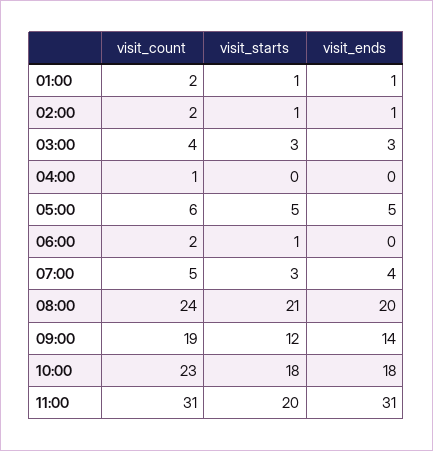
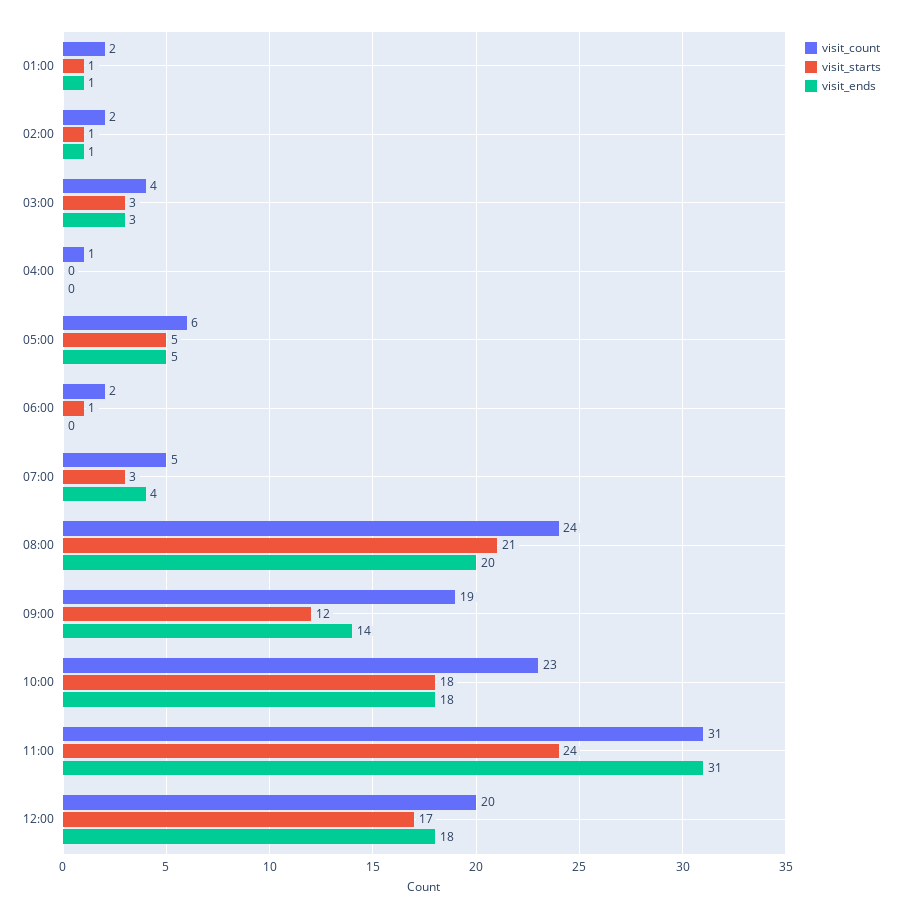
visit_starts, 11:00: 20 -> 24
visit_count, 12:00: none -> 20
visit_starts, 12:00: none -> 17
visit_ends, 12:00: none -> 18

